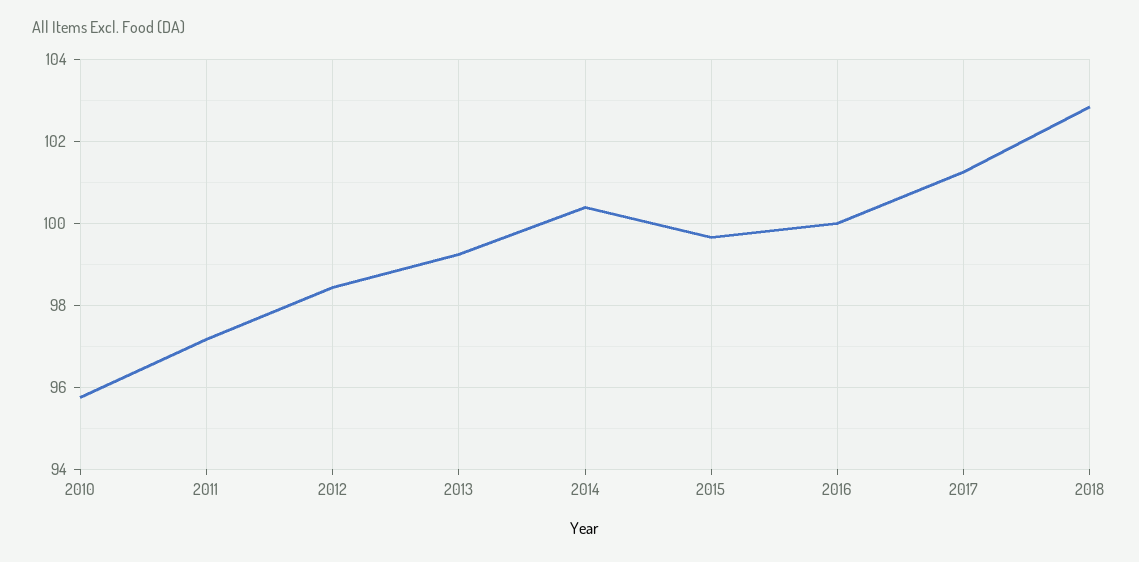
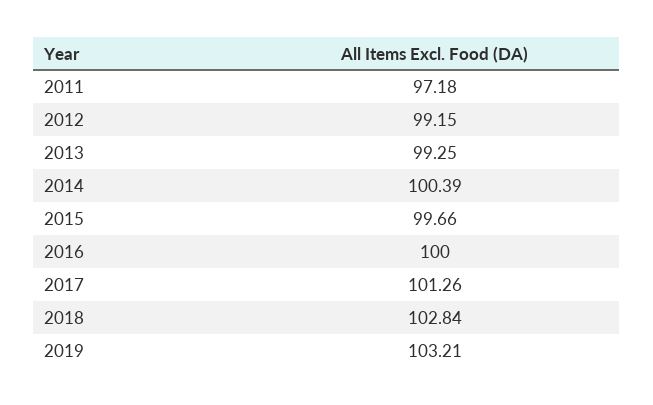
2010: 95.8 -> none
2012: 98.4 -> 99.15
2019: none -> 103.21

